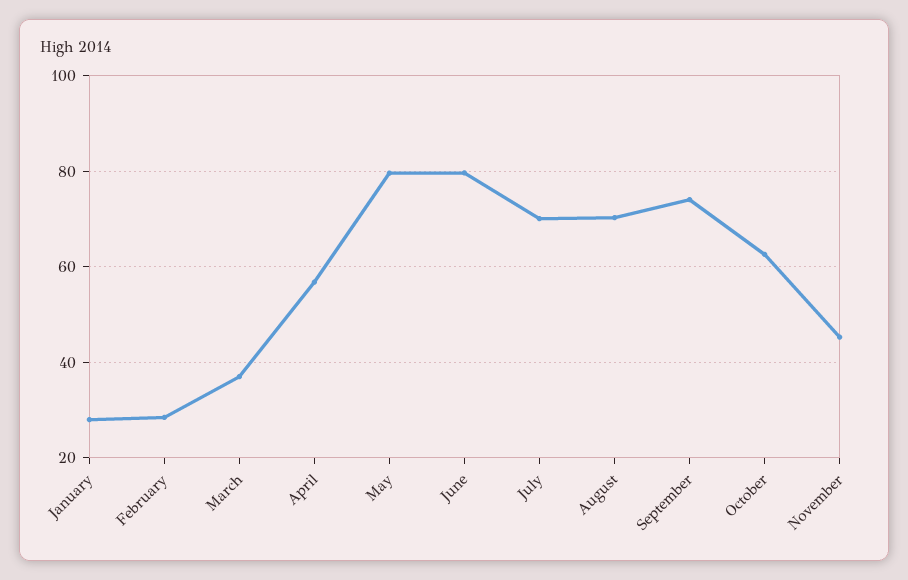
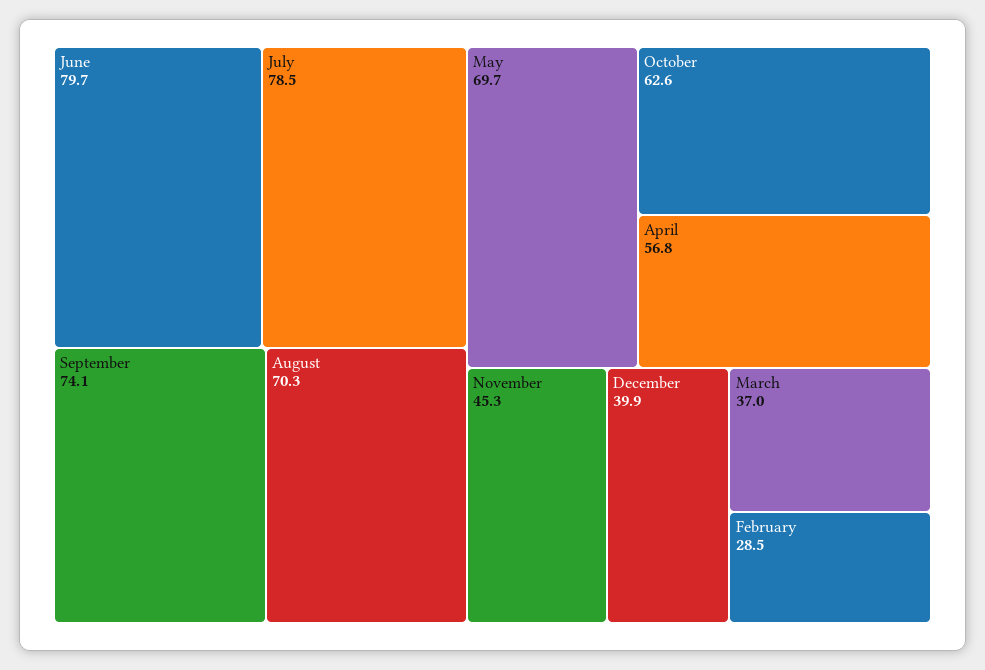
January: 28 -> none
May: 80 -> 69.7
July: 70 -> 78.5
December: none -> 39.9

